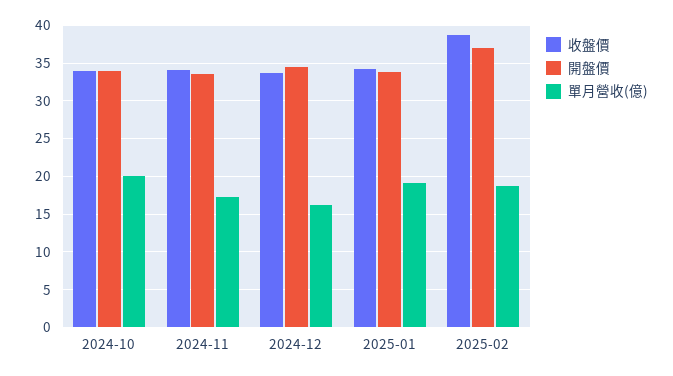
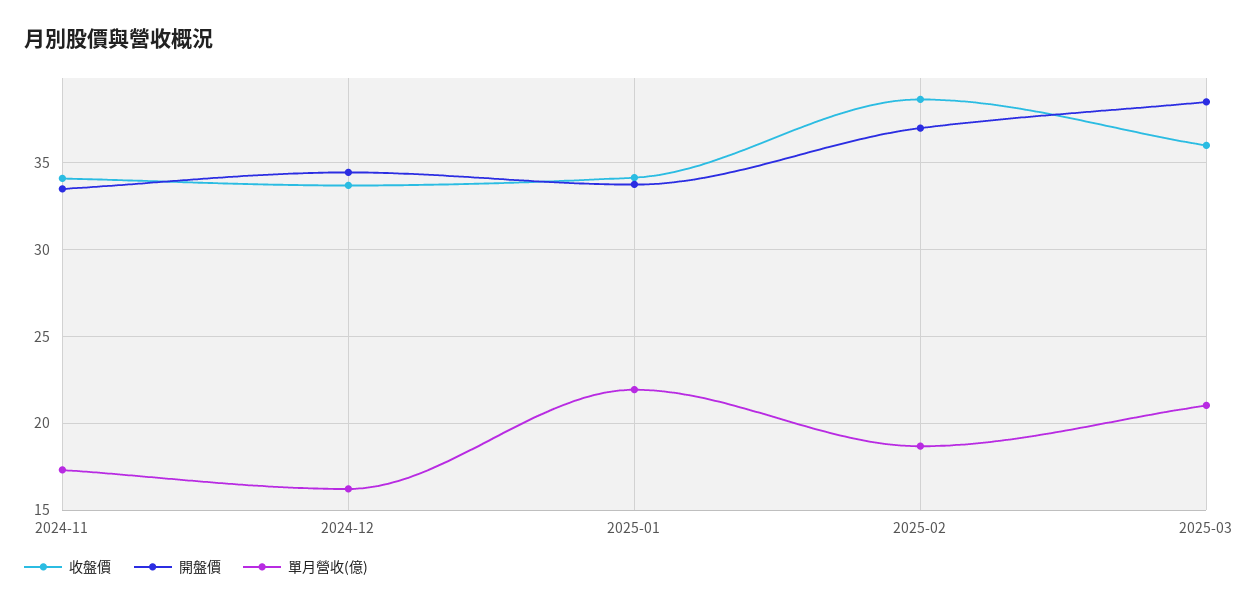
收盤價, 2024-10: 34 -> none
開盤價, 2024-10: 34 -> none
單月營收(億), 2024-10: 20 -> none
單月營收(億), 2025-01: 19 -> 22
收盤價, 2025-03: none -> 36
開盤價, 2025-03: none -> 38.5
單月營收(億), 2025-03: none -> 21

